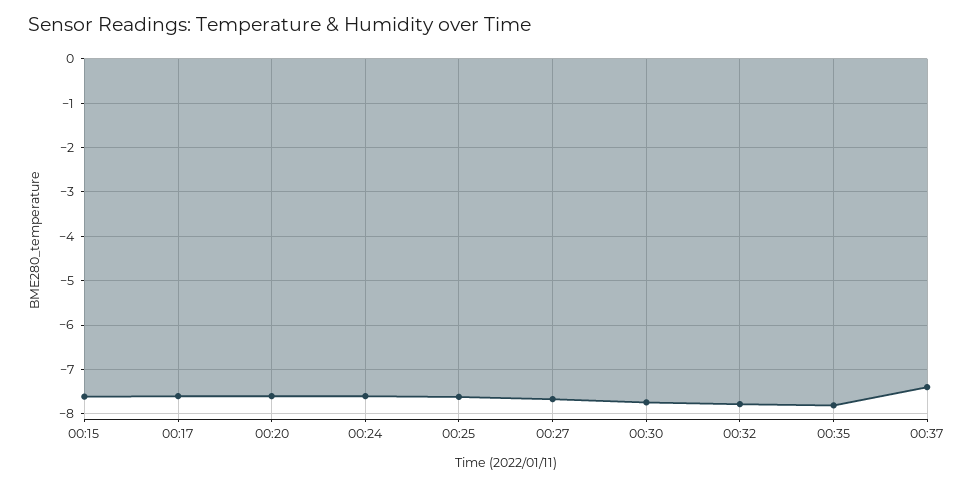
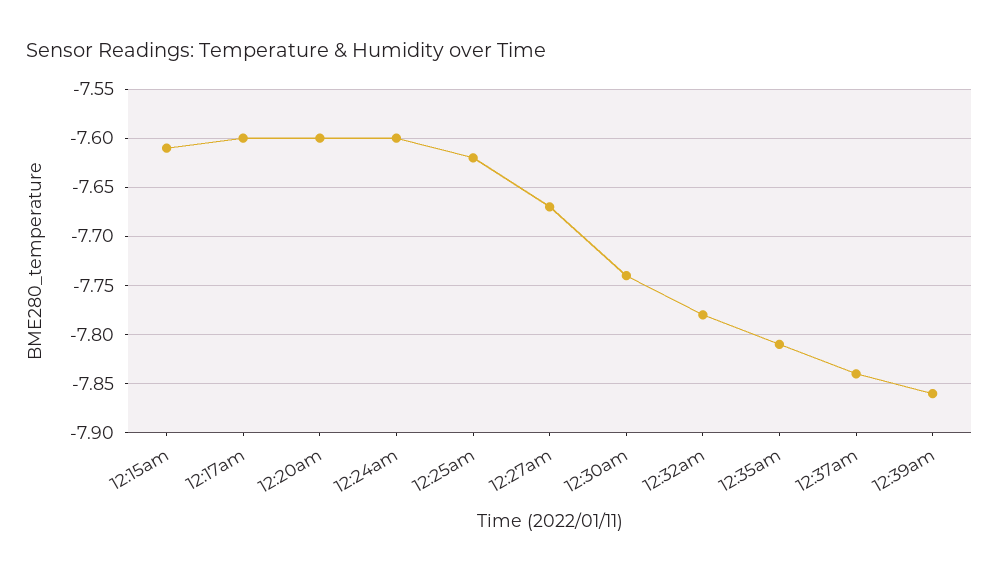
00:37: -7.4 -> -7.84
12:39am: none -> -7.86

